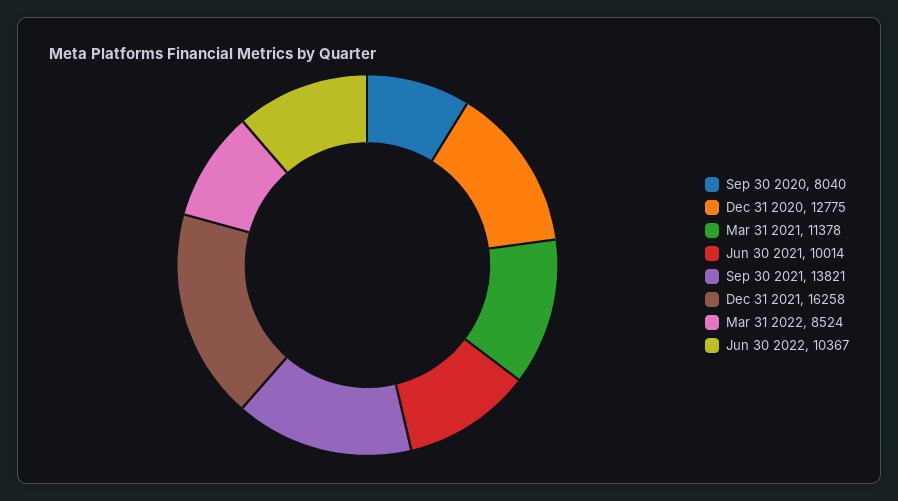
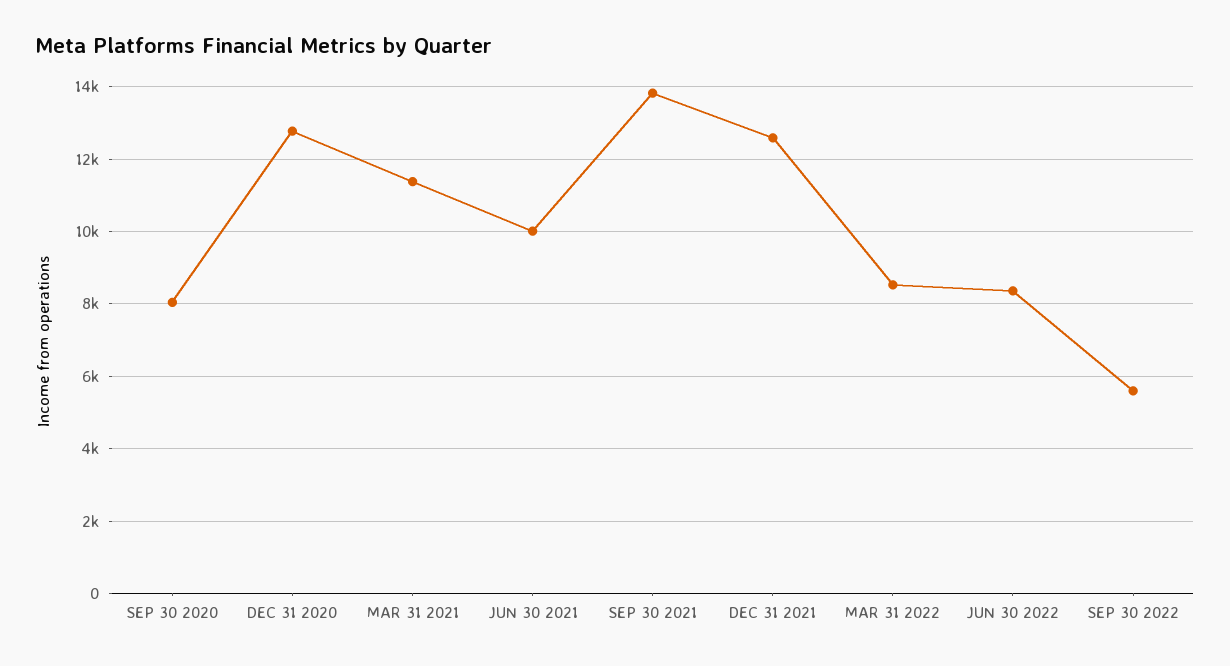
Dec 31 2021: 16258 -> 12600
Jun 30 2022: 10367 -> 8400
SEP 30 2022: none -> 5600

